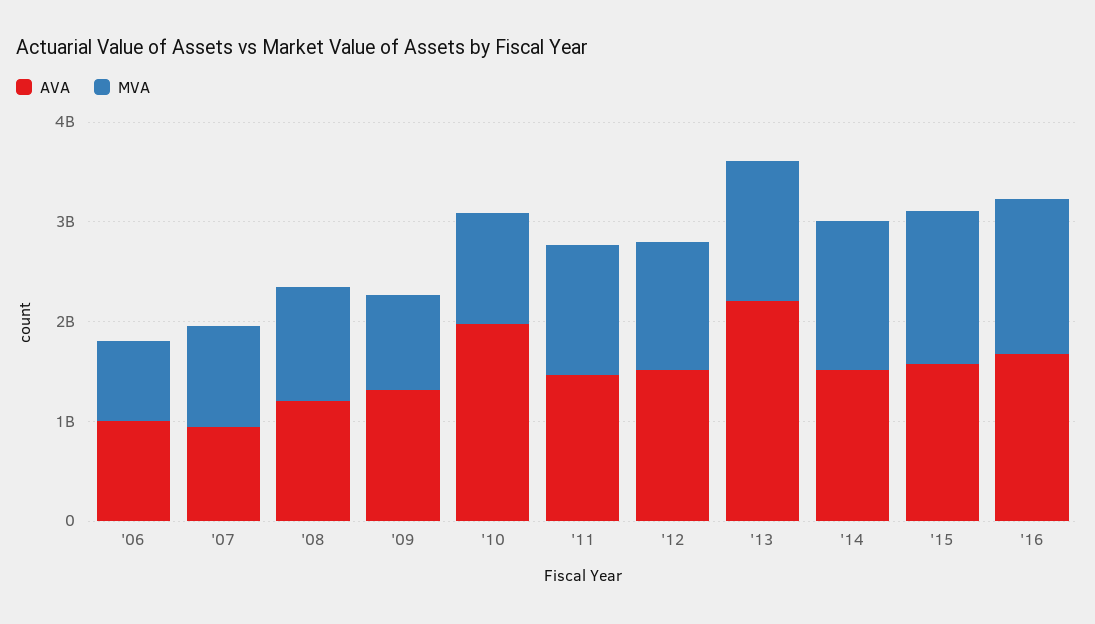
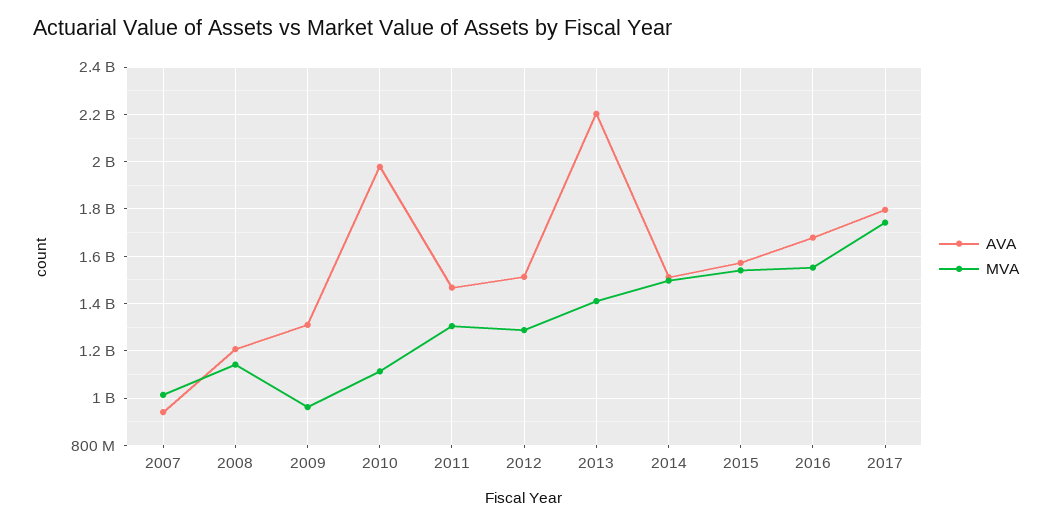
AVA, '06: 1000000000 -> none
MVA, '06: 800000000 -> none
AVA, 2017: none -> 1800000000
MVA, 2017: none -> 1750000000

